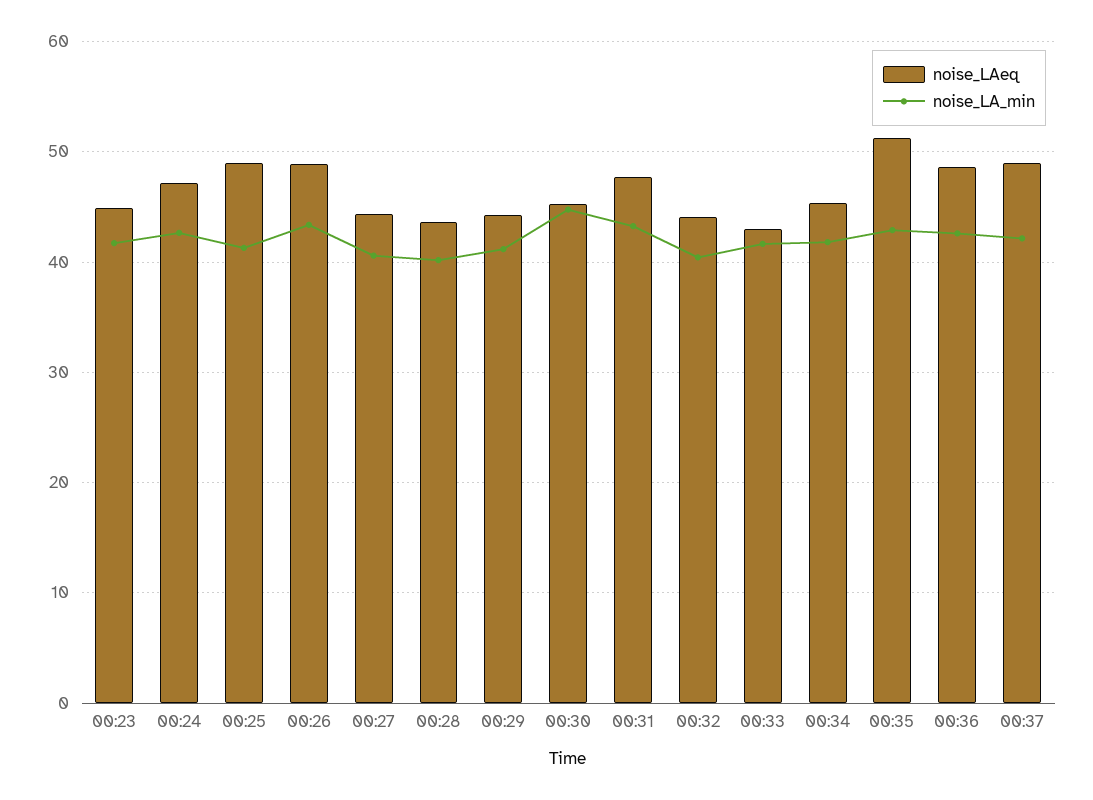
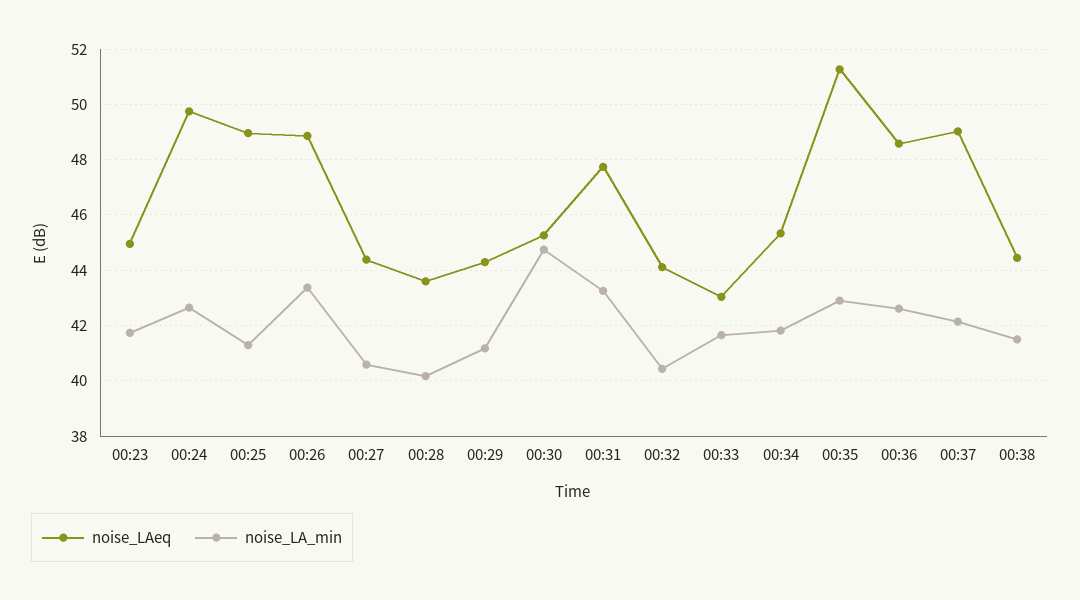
noise_LAeq, 00:24: 47 -> 49.75
noise_LAeq, 00:38: none -> 44.5
noise_LA_min, 00:38: none -> 41.5

